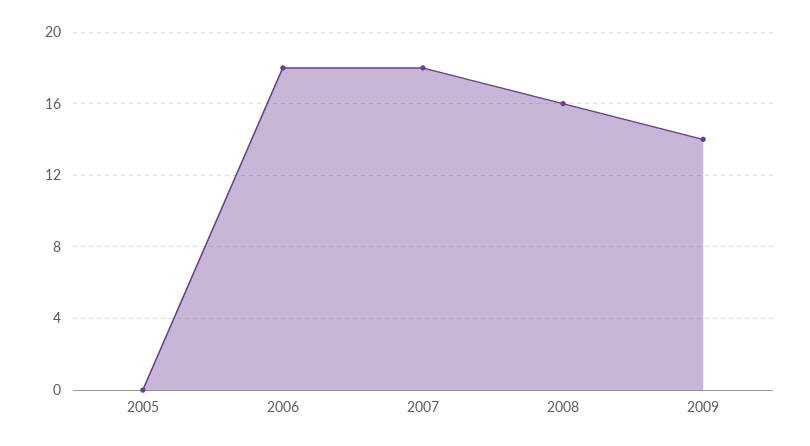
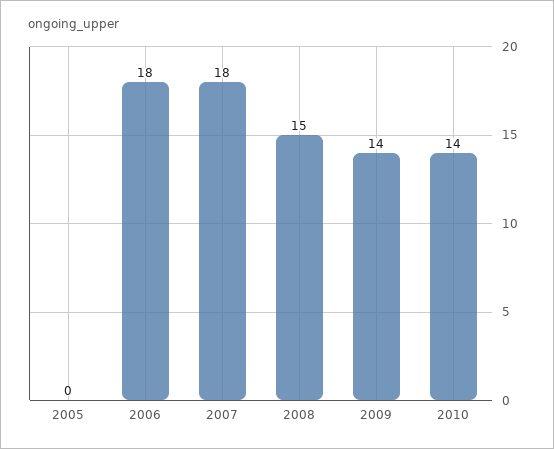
2008: 16 -> 15
2010: none -> 14

